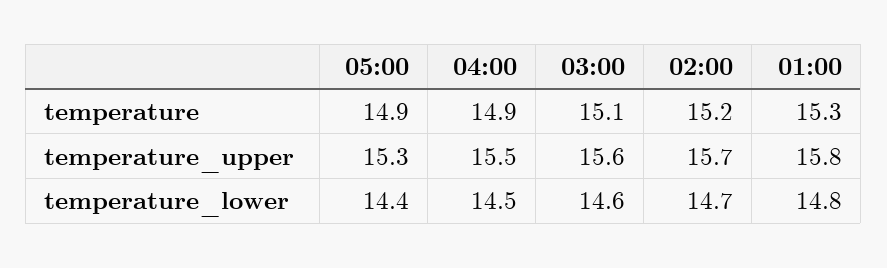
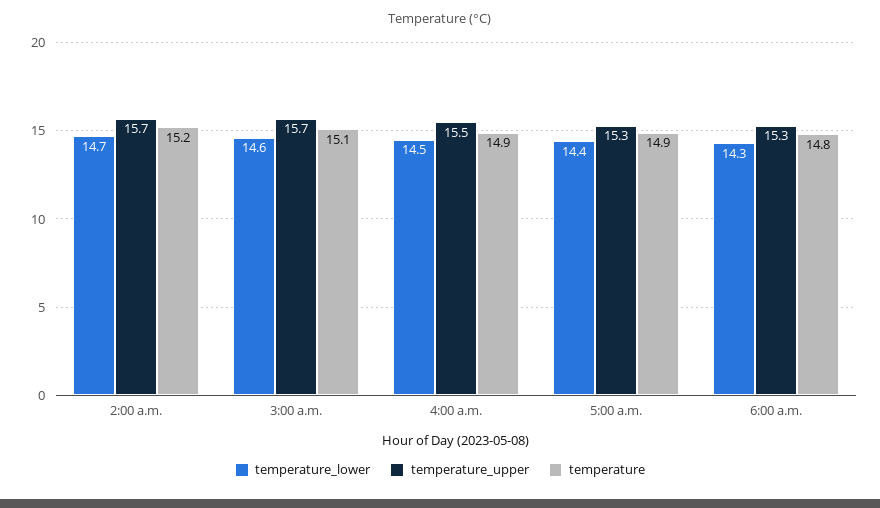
temperature, 01:00: 15.3 -> none
temperature_upper, 03:00: 15.6 -> 15.7
temperature_upper, 01:00: 15.8 -> none
temperature_lower, 01:00: 14.8 -> none
temperature_lower, 6:00 a.m.: none -> 14.3
temperature_upper, 6:00 a.m.: none -> 15.3
temperature, 6:00 a.m.: none -> 14.8

